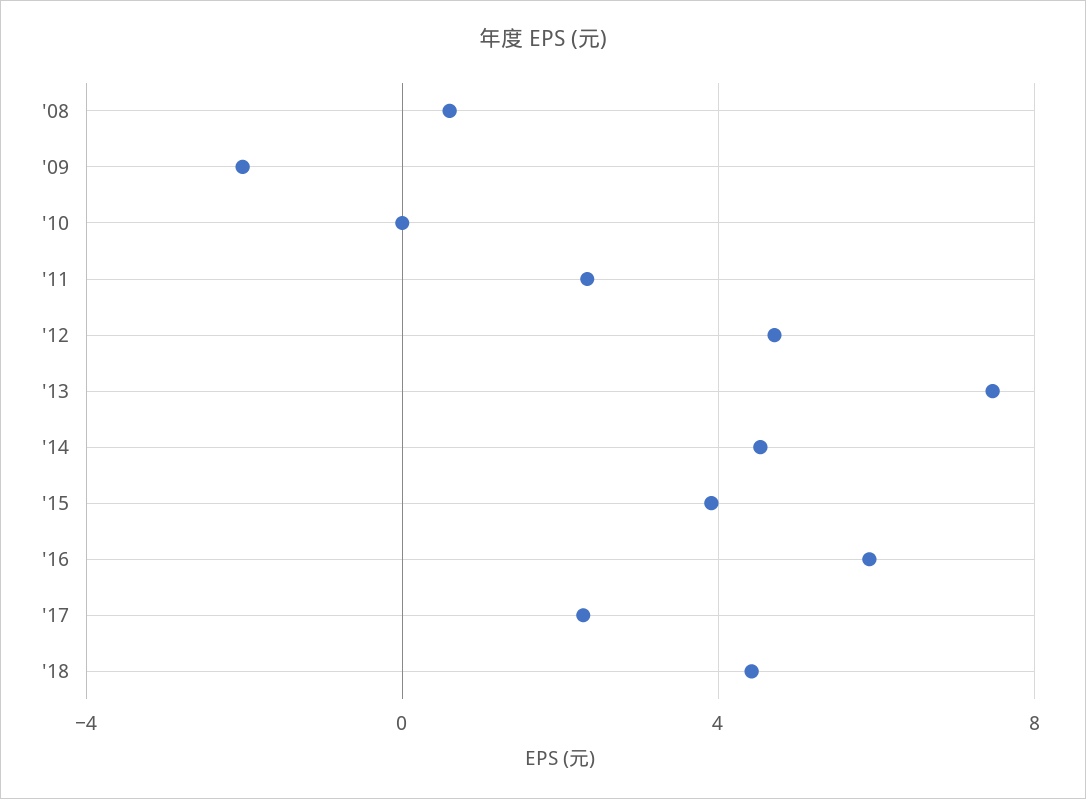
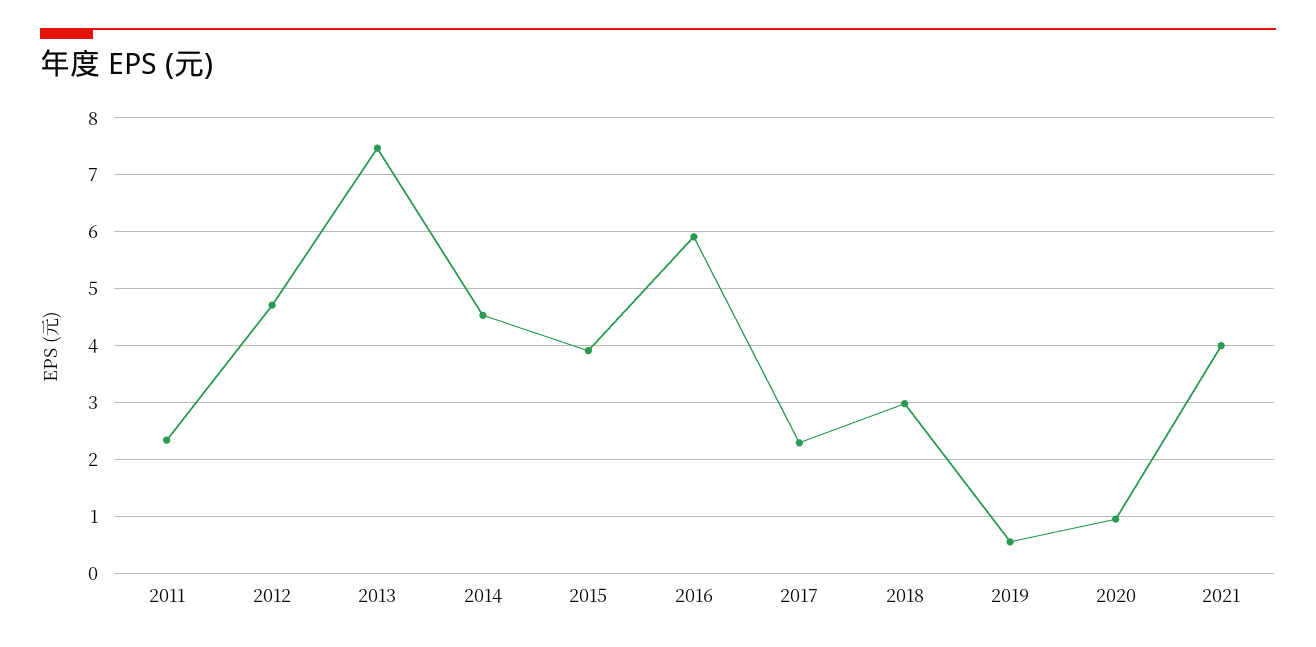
'08: 0.5 -> none
'09: -2 -> none
'10: 0 -> none
'18: 4.5 -> 3
2019: none -> 0.6
2020: none -> 1
2021: none -> 4

